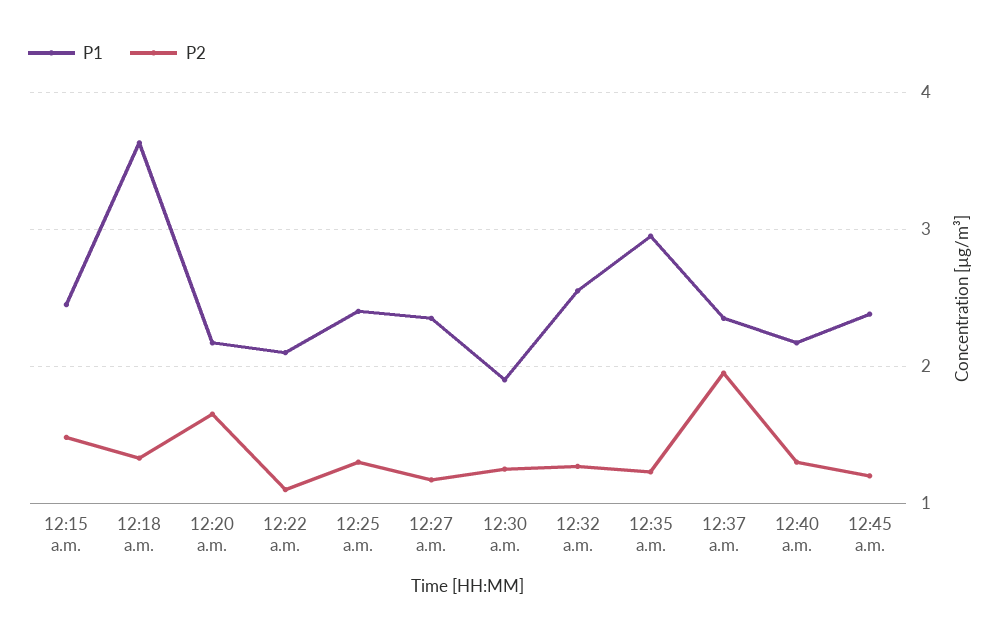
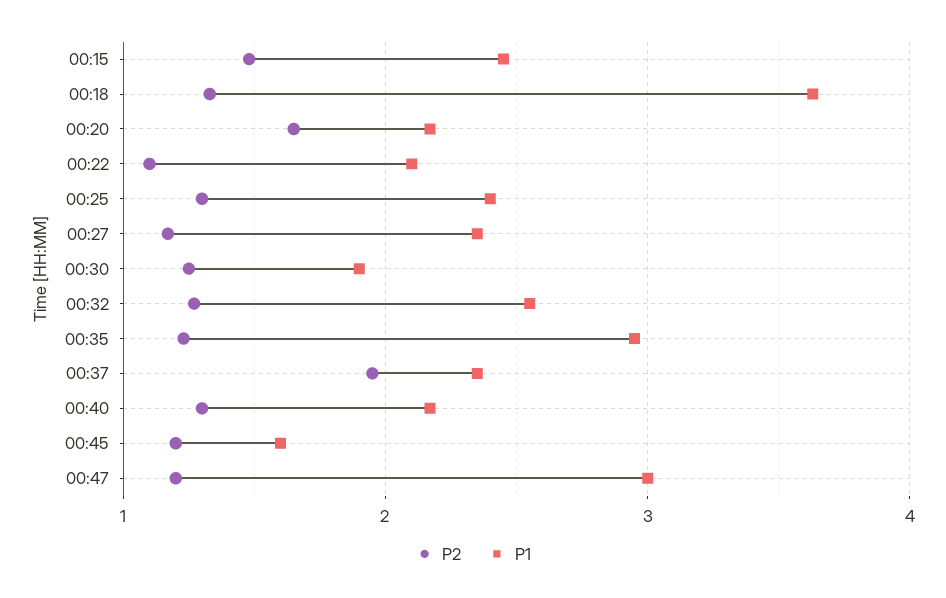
P1, 12:45 a.m.: 2.4 -> 1.6
P2, 00:47: none -> 1.2
P1, 00:47: none -> 3

